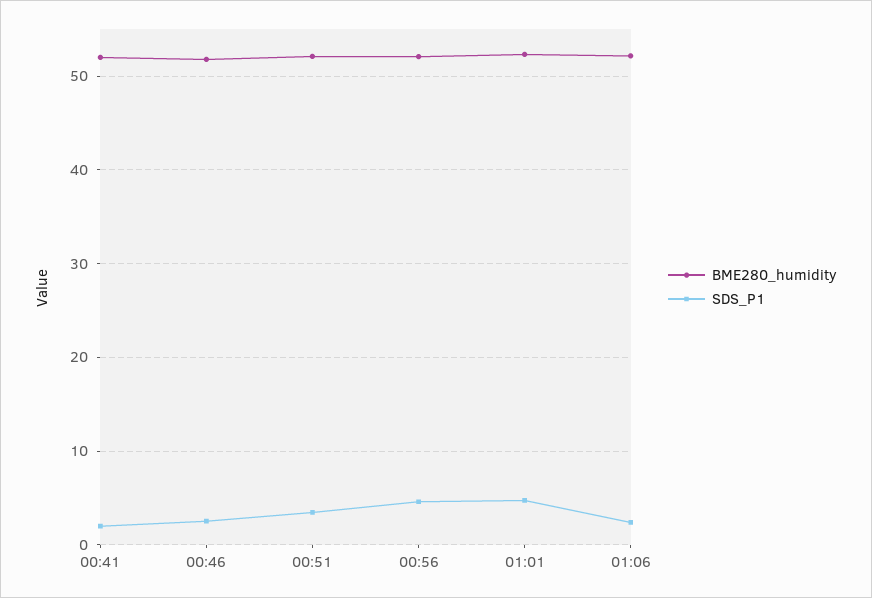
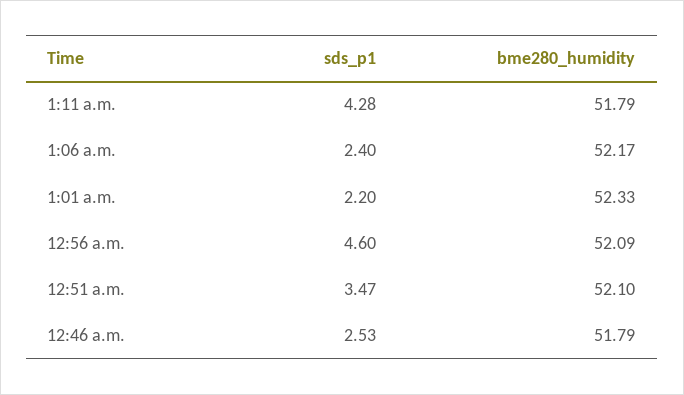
BME280_humidity, 00:41: 52 -> none
SDS_P1, 00:41: 2 -> none
SDS_P1, 01:01: 5 -> 2.2
SDS_P1, 1:11 a.m.: none -> 4.28
BME280_humidity, 1:11 a.m.: none -> 51.79

